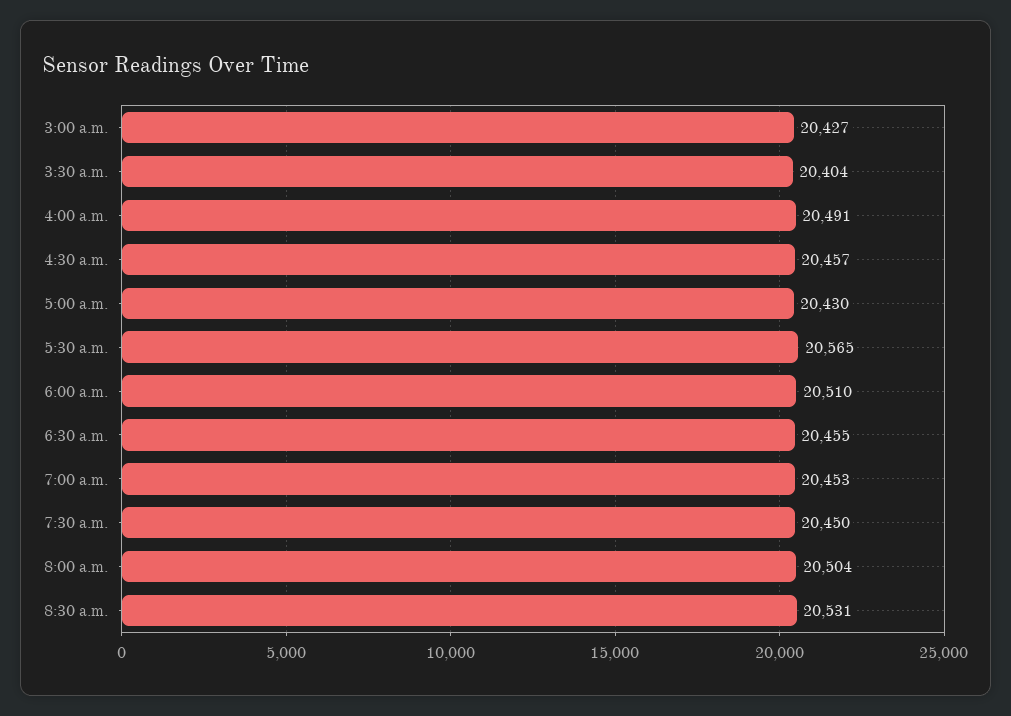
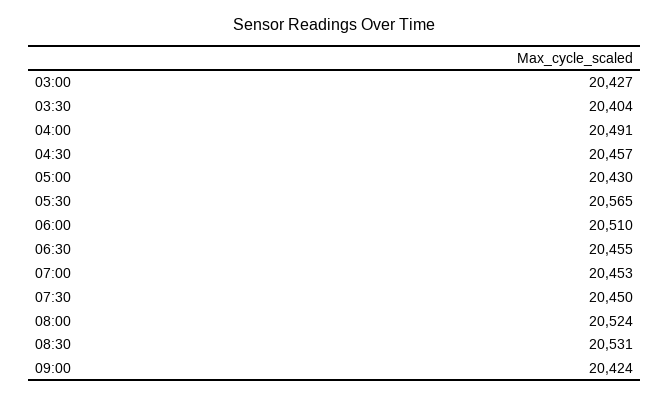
8:00 a.m.: 20504 -> 20524
09:00: none -> 20424

